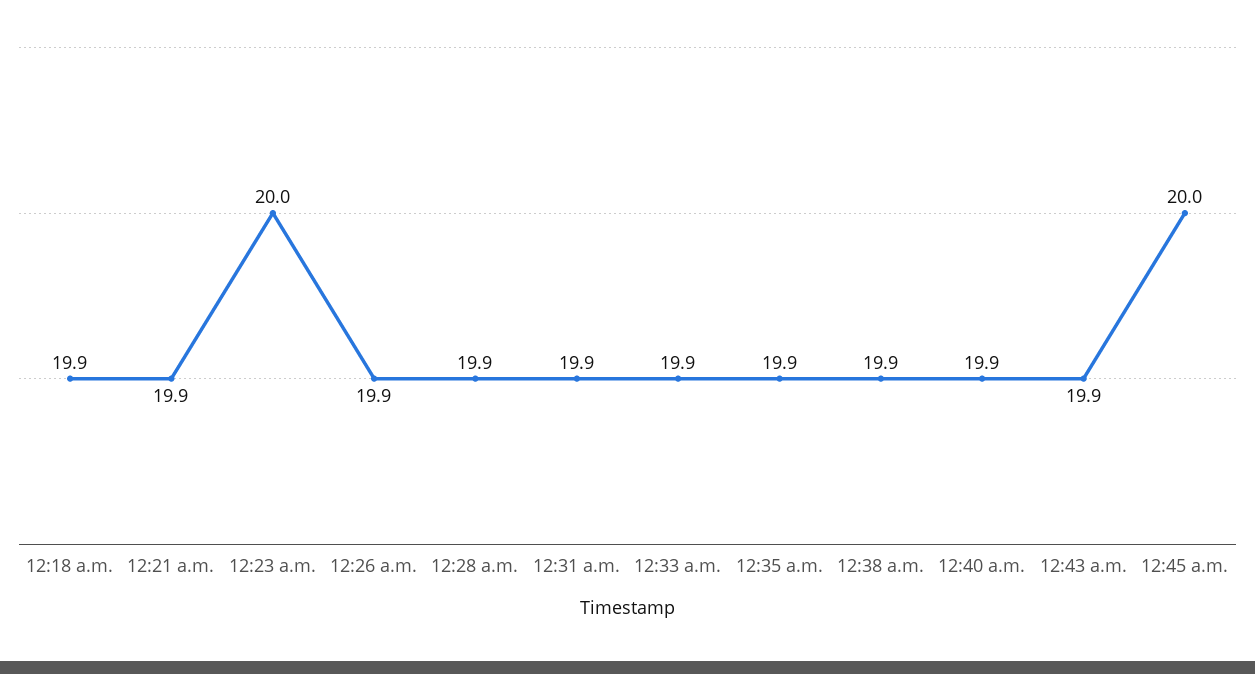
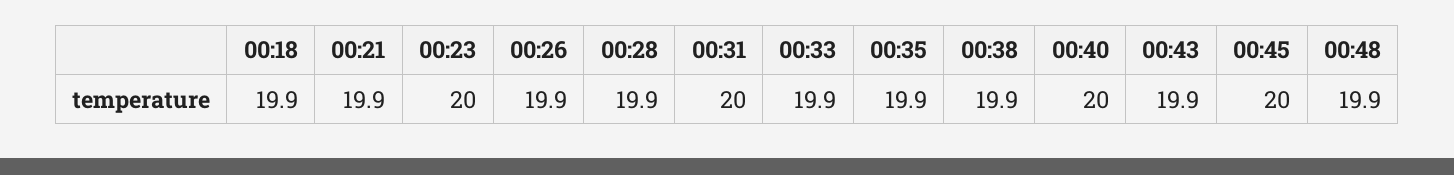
12:31 a.m.: 19.9 -> 20
12:40 a.m.: 19.9 -> 20
00:48: none -> 19.9

